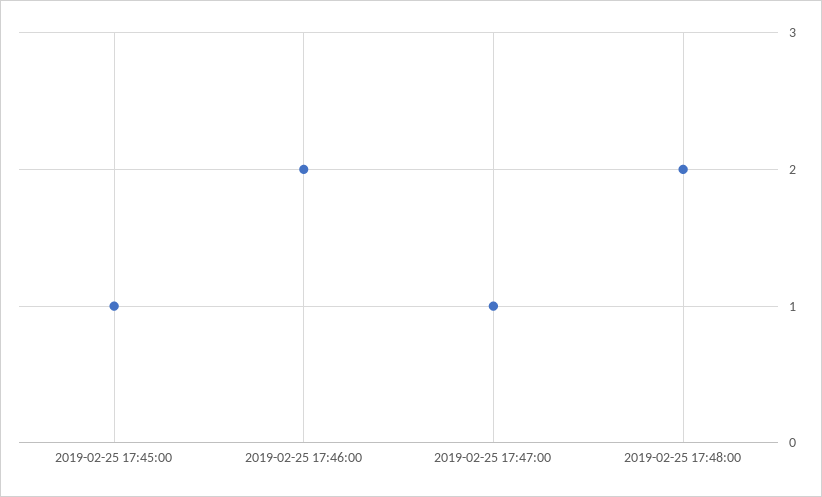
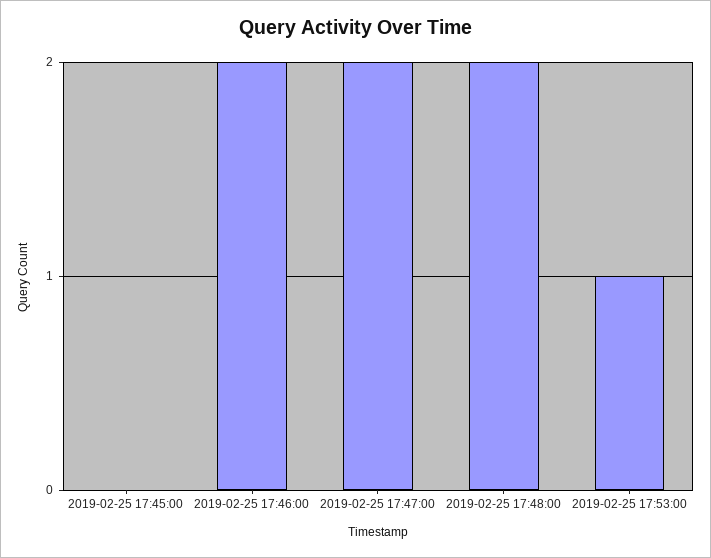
2019-02-25 17:45:00: 1 -> 0
2019-02-25 17:47:00: 1 -> 2
2019-02-25 17:53:00: none -> 1

